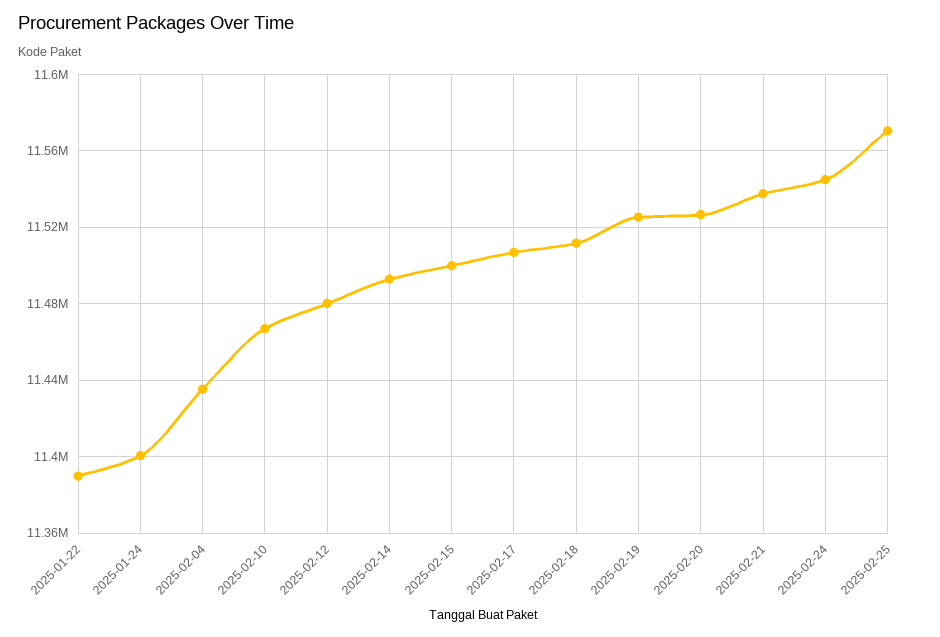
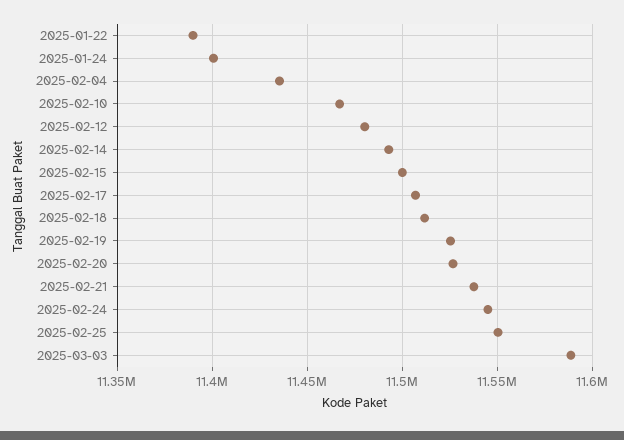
2025-02-25: 11570000 -> 11550000
2025-03-03: none -> 11590000

